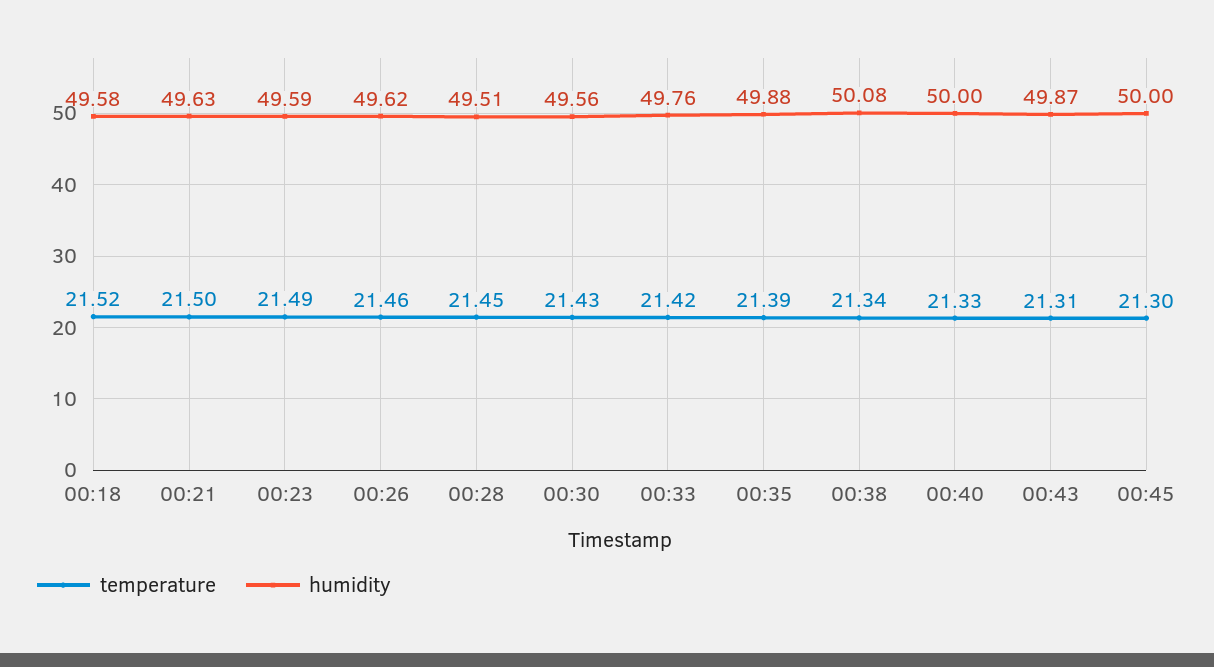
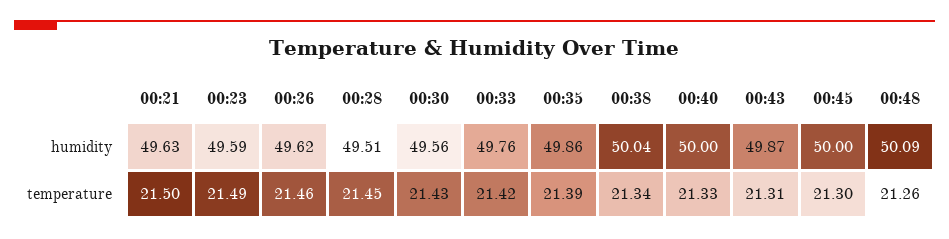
temperature, 00:18: 21.52 -> none
humidity, 00:18: 49.58 -> none
humidity, 00:35: 49.88 -> 49.86
humidity, 00:38: 50.08 -> 50.04
humidity, 00:48: none -> 50.09
temperature, 00:48: none -> 21.26

